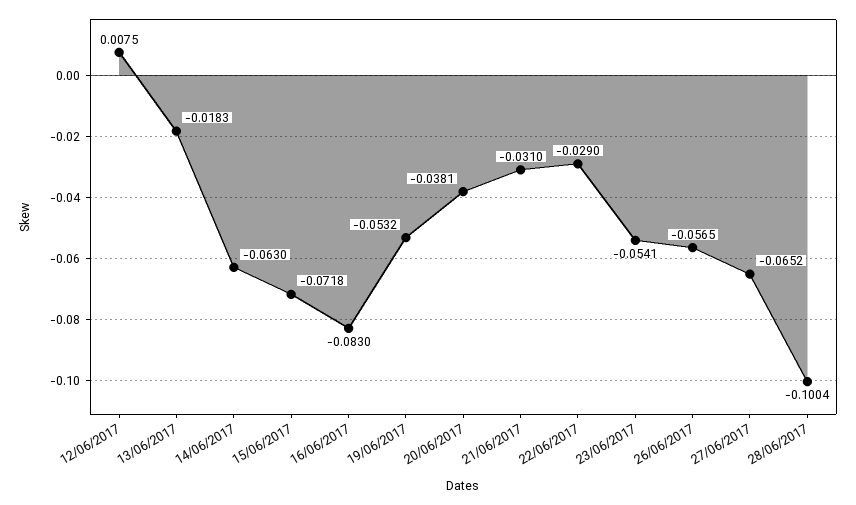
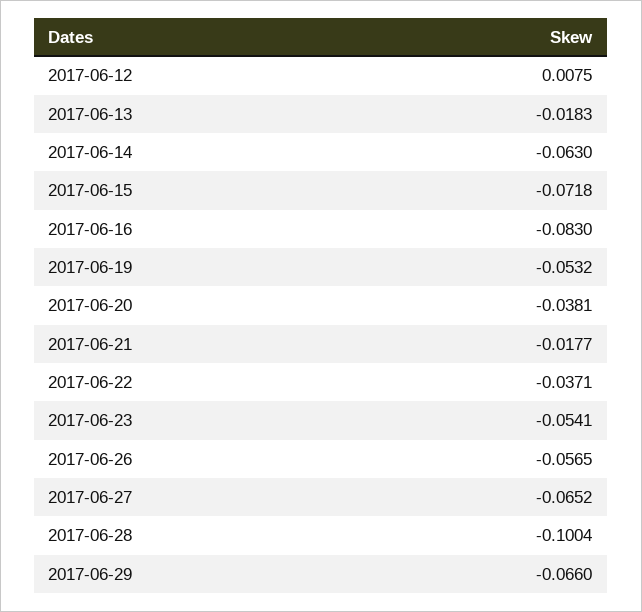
21/06/2017: -0.031 -> -0.0177
22/06/2017: -0.029 -> -0.0371
2017-06-29: none -> -0.066

